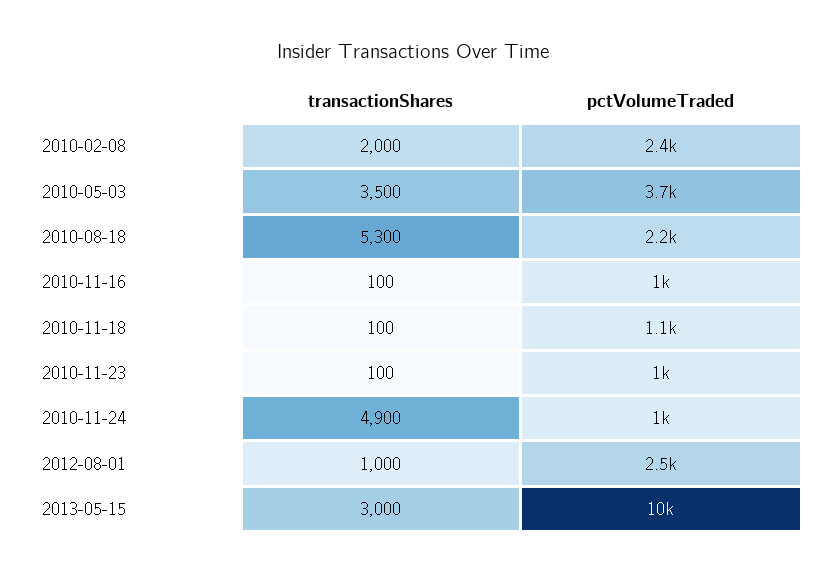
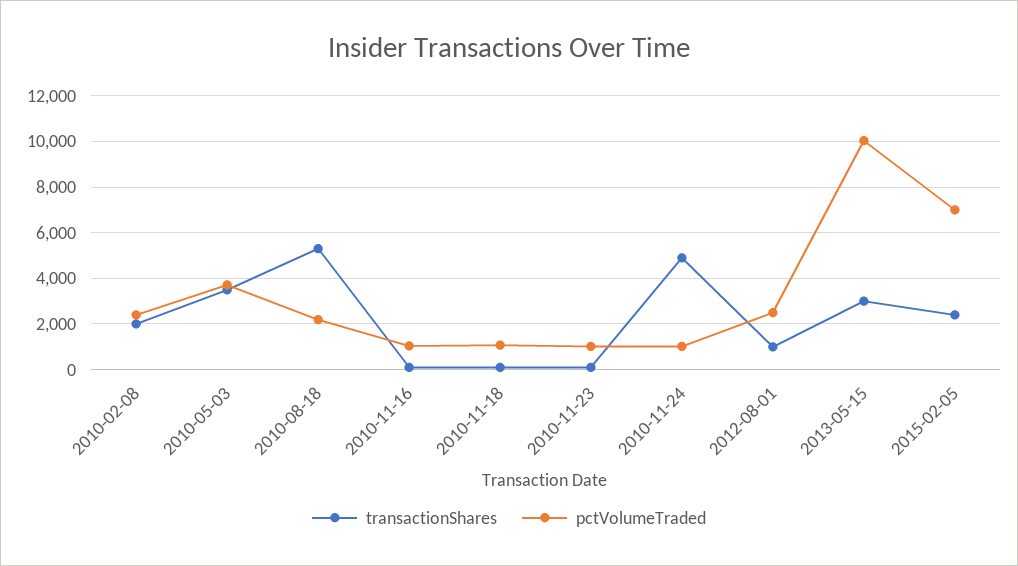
transactionShares, 2015-02-05: none -> 2500
pctVolumeTraded, 2015-02-05: none -> 7000

